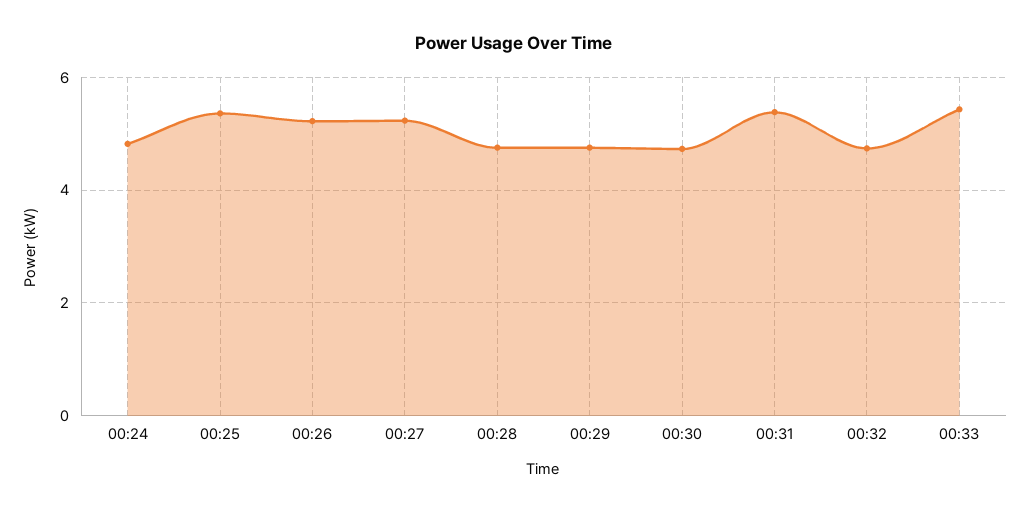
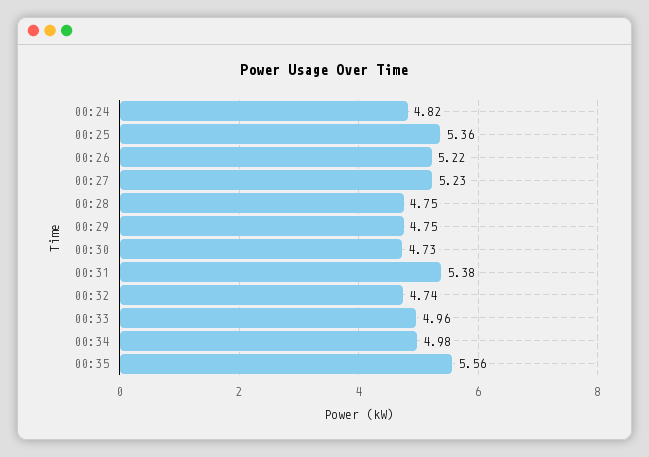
00:33: 5.4 -> 4.96
00:34: none -> 4.98
00:35: none -> 5.56

